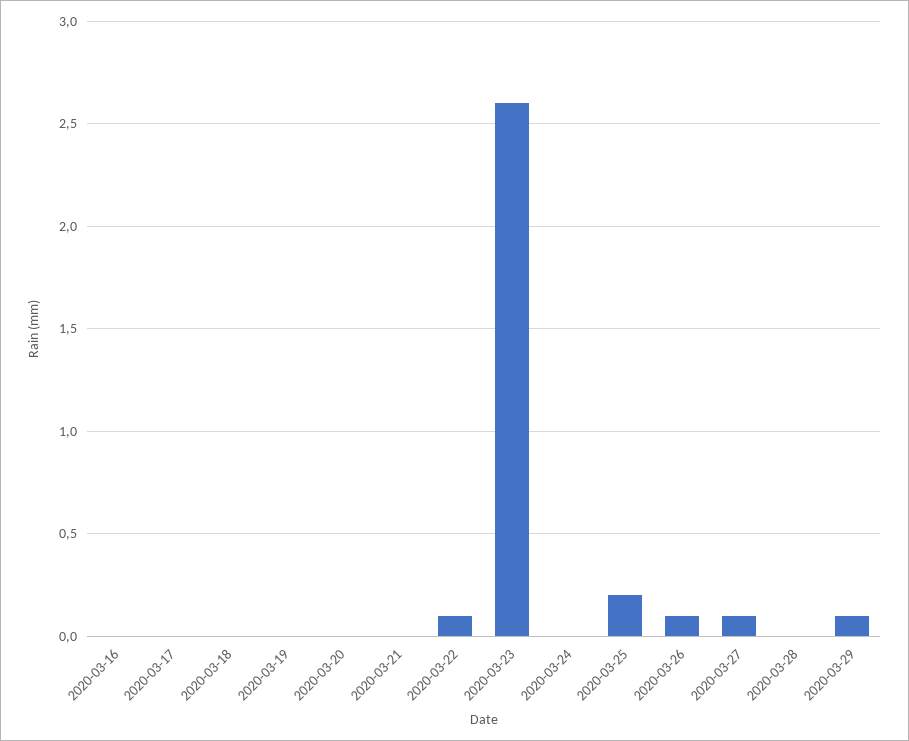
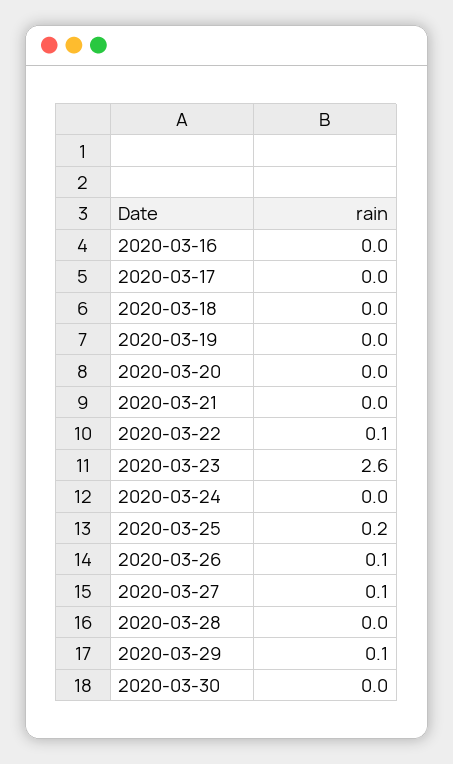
2020-03-30: none -> 0

